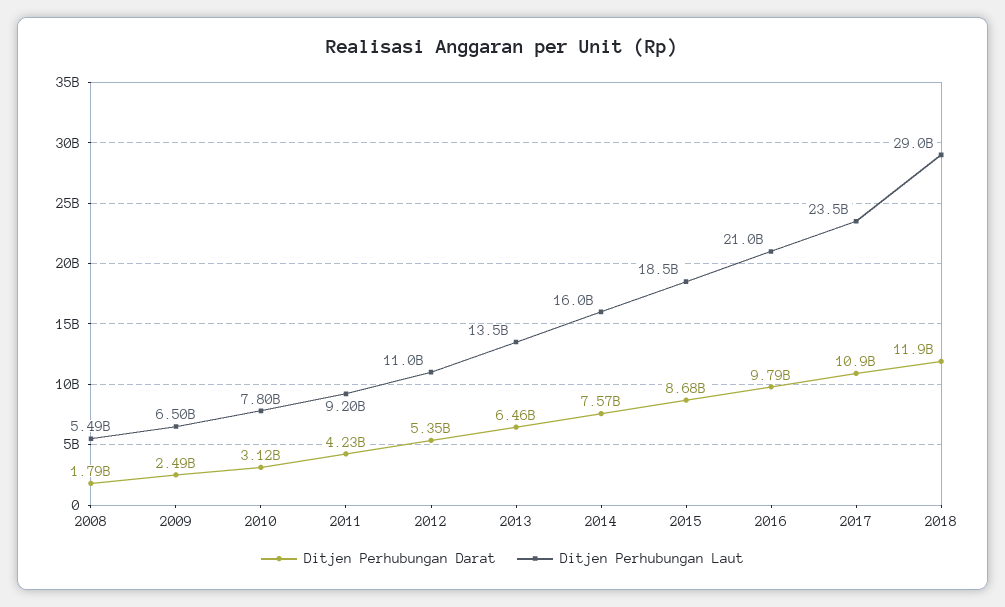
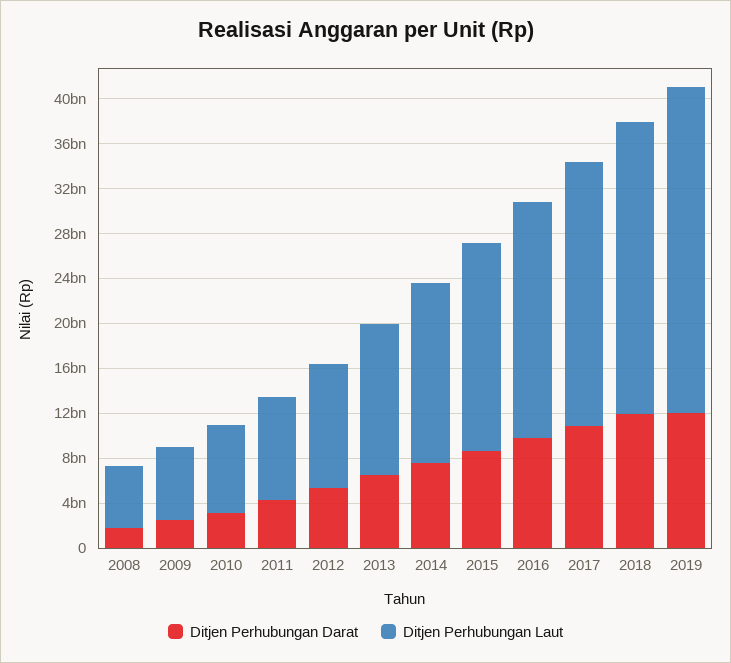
Ditjen Perhubungan Laut, 2018: 29000000000 -> 26000000000
Ditjen Perhubungan Darat, 2019: none -> 12000000000
Ditjen Perhubungan Laut, 2019: none -> 29000000000

